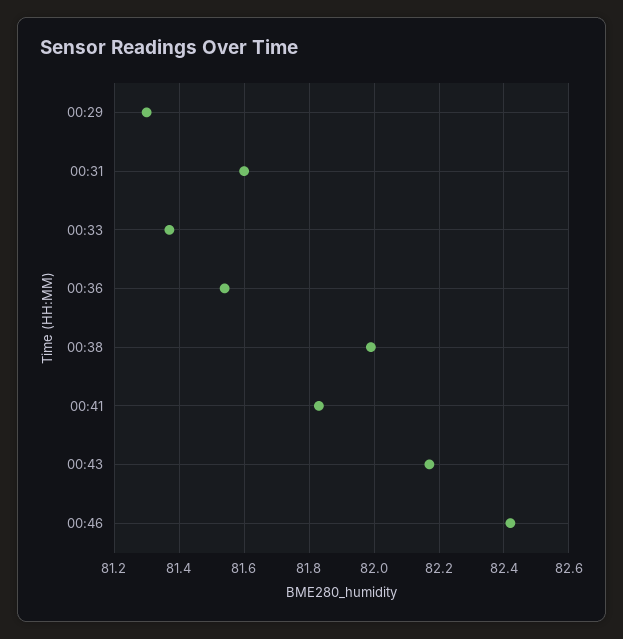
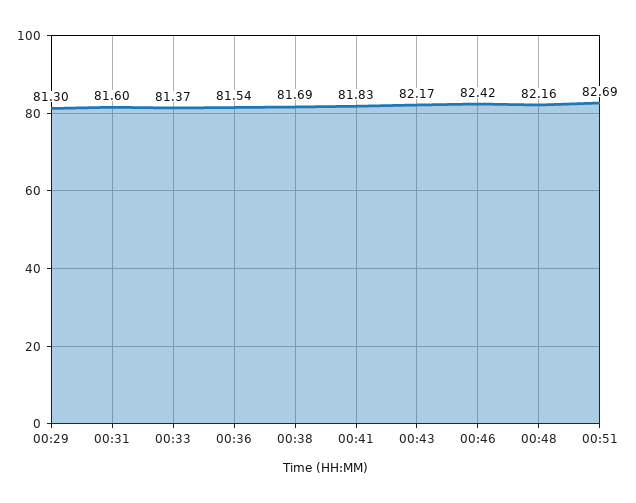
00:38: 82 -> 81.69
00:48: none -> 82.16
00:51: none -> 82.69

